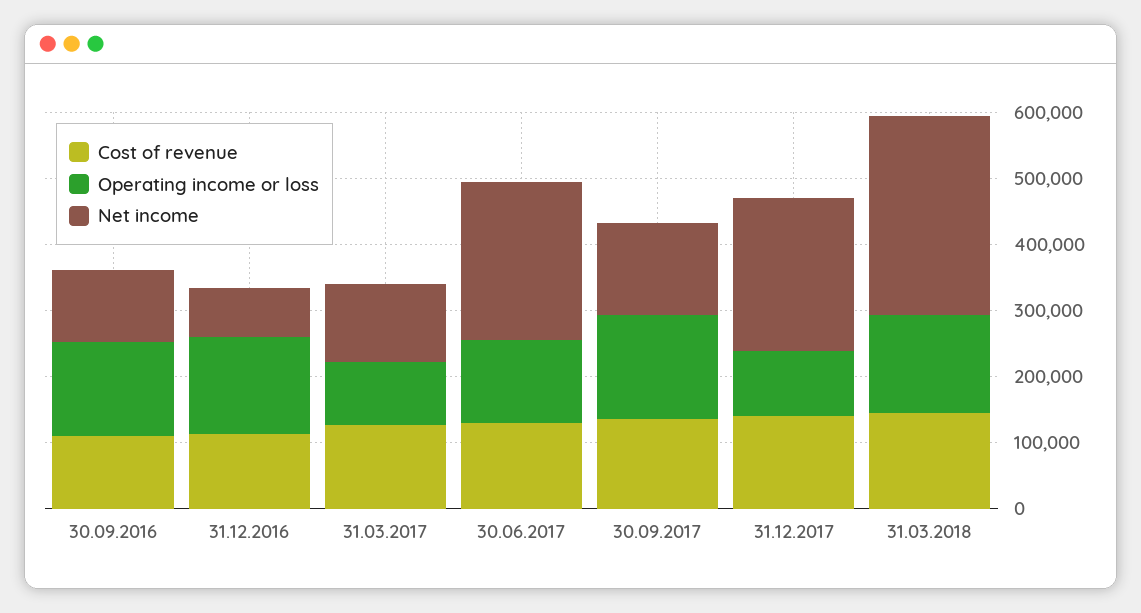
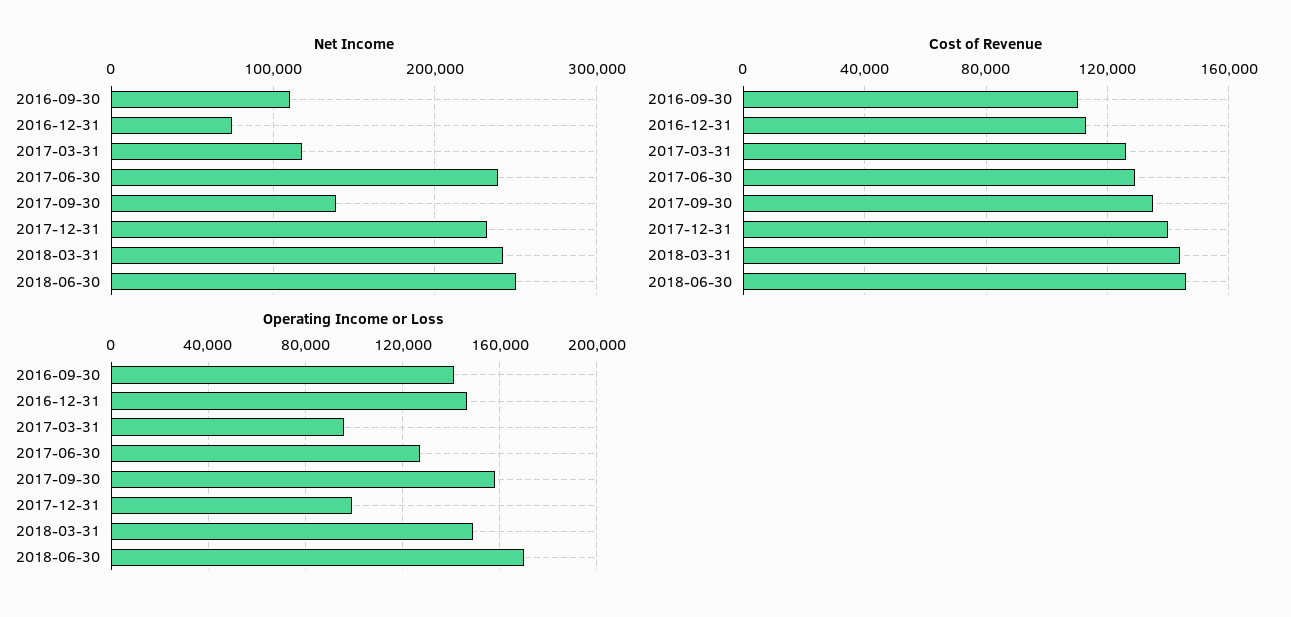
Net income, 31.03.2018: 300000 -> 240000
Net income, 2018-06-30: none -> 250000
Cost of revenue, 2018-06-30: none -> 145000
Operating income or loss, 2018-06-30: none -> 170000

